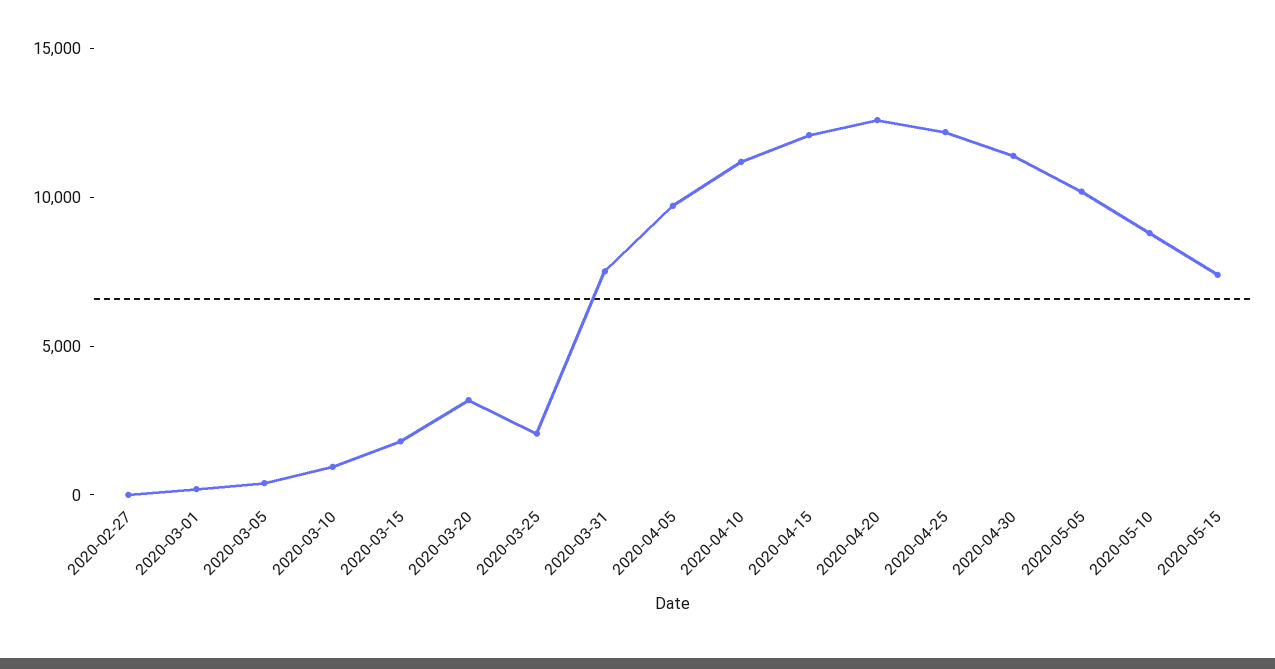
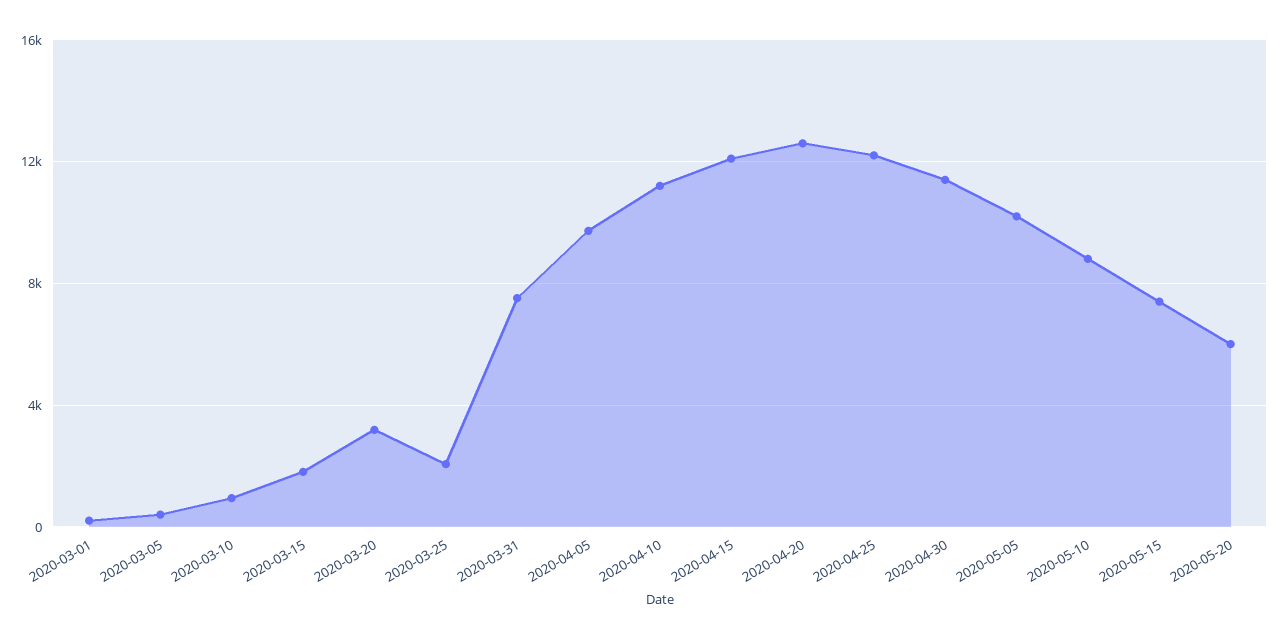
2020-02-27: 0 -> none
2020-05-20: none -> 6000

